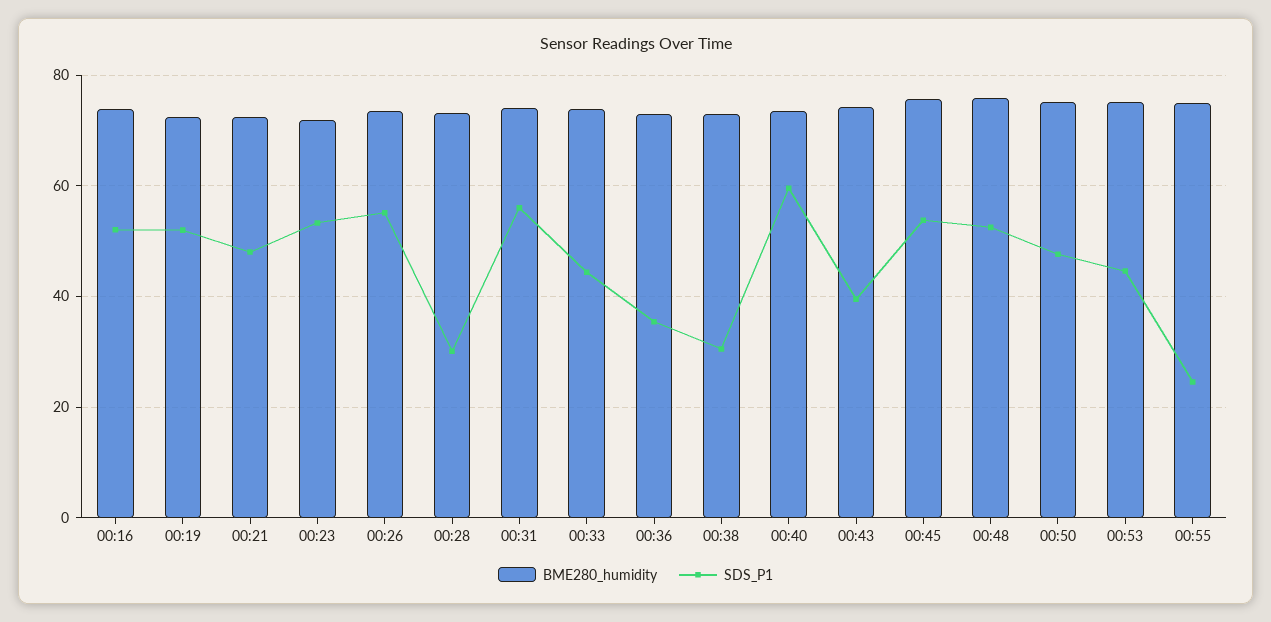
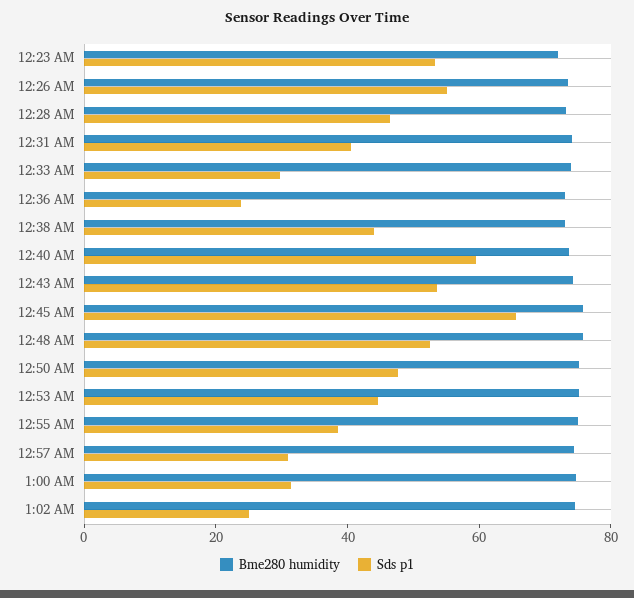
BME280_humidity, 00:16: 74 -> none
SDS_P1, 00:16: 52 -> none
BME280_humidity, 00:19: 72 -> none
SDS_P1, 00:19: 52 -> none
BME280_humidity, 00:21: 72 -> none
SDS_P1, 00:21: 48 -> none
SDS_P1, 00:28: 30 -> 45
SDS_P1, 00:31: 56 -> 40
SDS_P1, 00:33: 44 -> 30
SDS_P1, 00:36: 36 -> 25
SDS_P1, 00:38: 30 -> 45
SDS_P1, 00:43: 40 -> 55
SDS_P1, 00:45: 54 -> 65
SDS_P1, 00:55: 24 -> 40
BME280_humidity, 12:57 AM: none -> 75
SDS_P1, 12:57 AM: none -> 30
BME280_humidity, 1:00 AM: none -> 75
SDS_P1, 1:00 AM: none -> 30
BME280_humidity, 1:02 AM: none -> 75
SDS_P1, 1:02 AM: none -> 25

